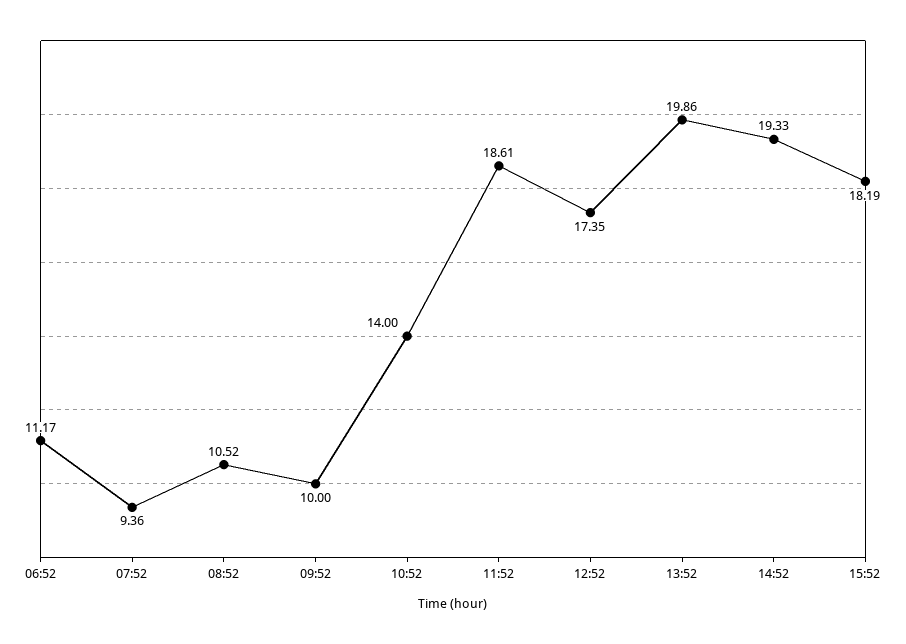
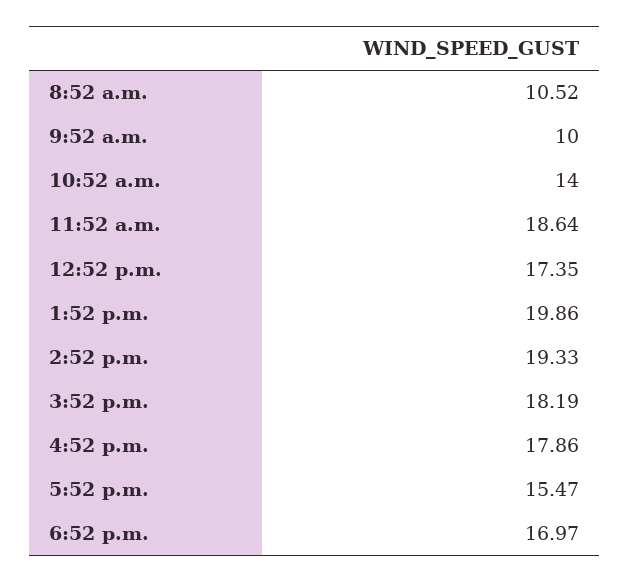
06:52: 11.17 -> none
07:52: 9.36 -> none
11:52: 18.61 -> 18.64
4:52 p.m.: none -> 17.86
5:52 p.m.: none -> 15.47
6:52 p.m.: none -> 16.97

